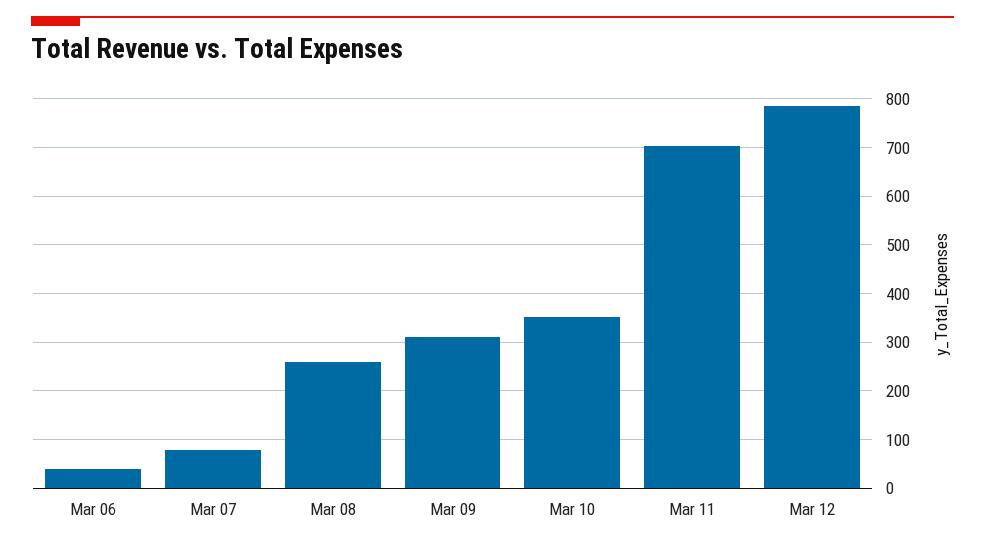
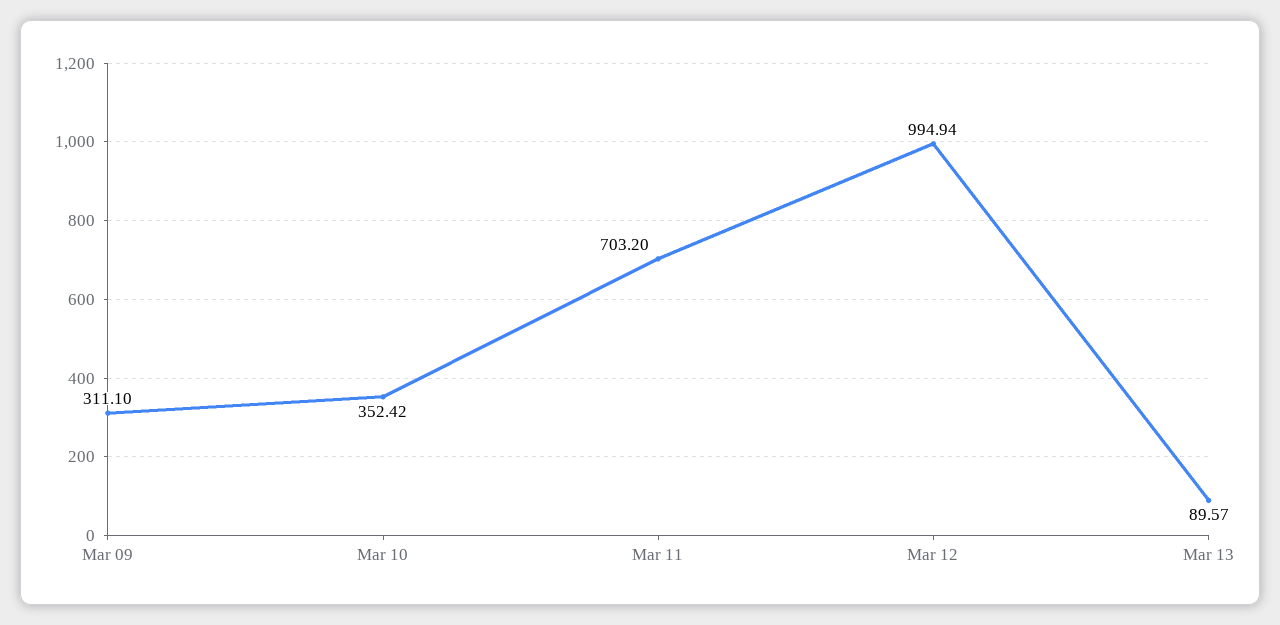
Mar 06: 40 -> none
Mar 07: 80 -> none
Mar 08: 260 -> none
Mar 12: 780 -> 994.94
Mar 13: none -> 89.57

